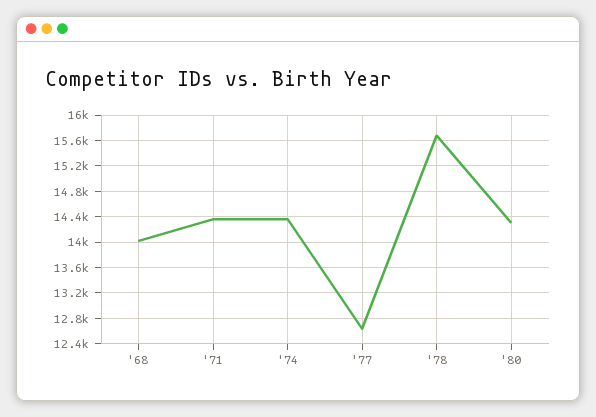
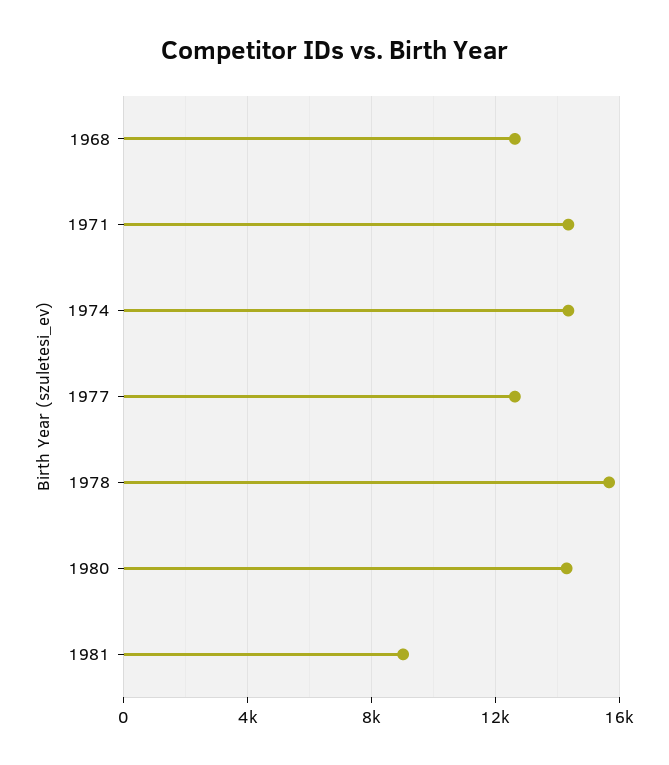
'68: 14000 -> 12500
1981: none -> 9000

